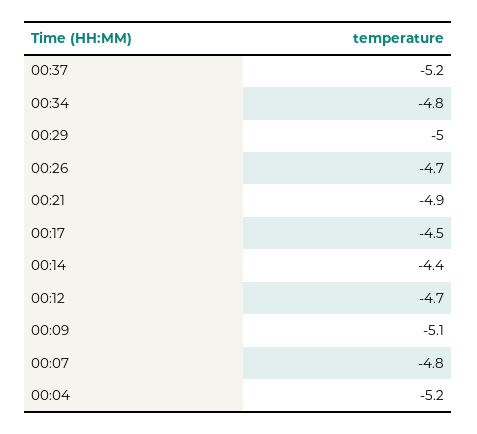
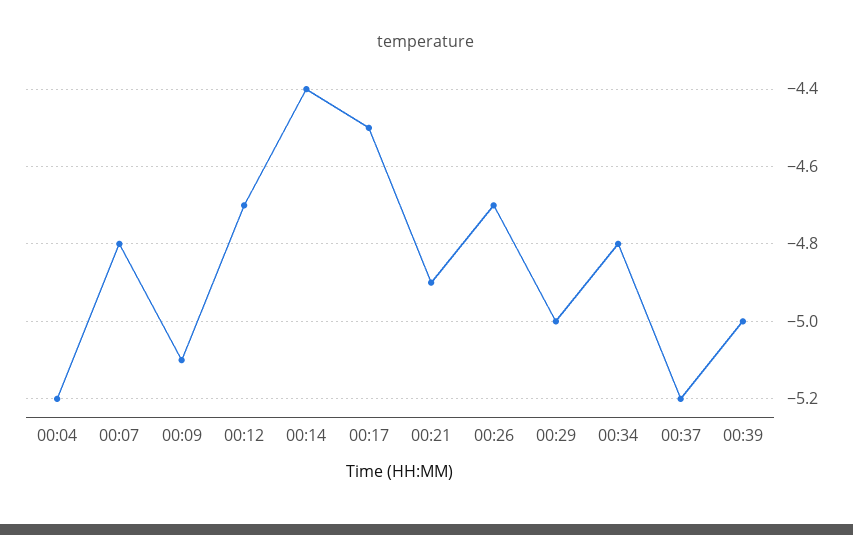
00:39: none -> -5

